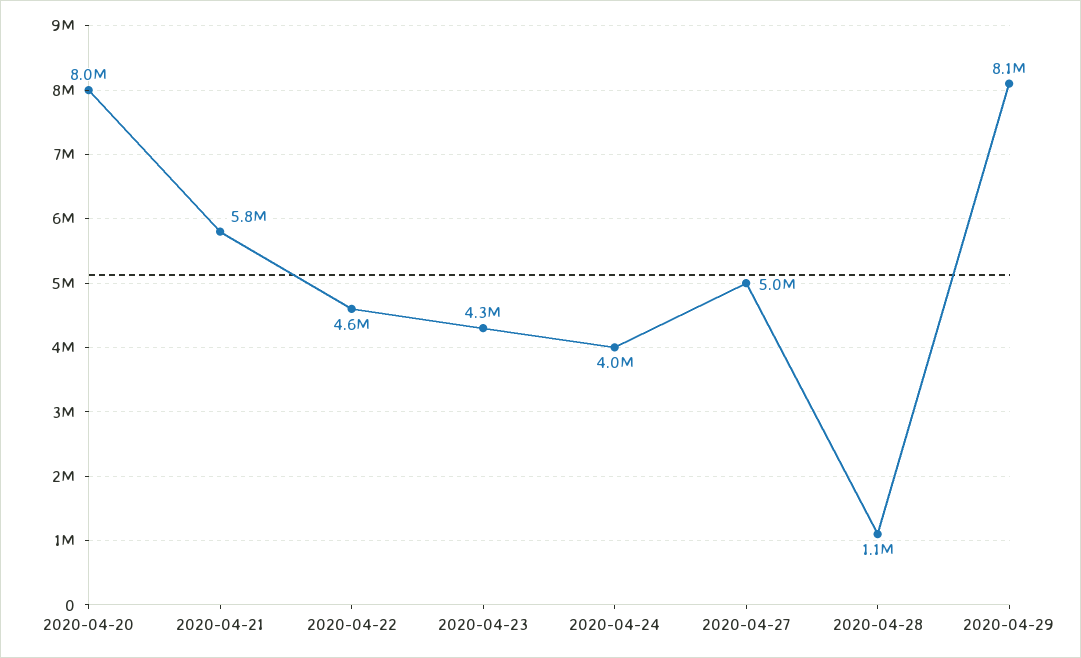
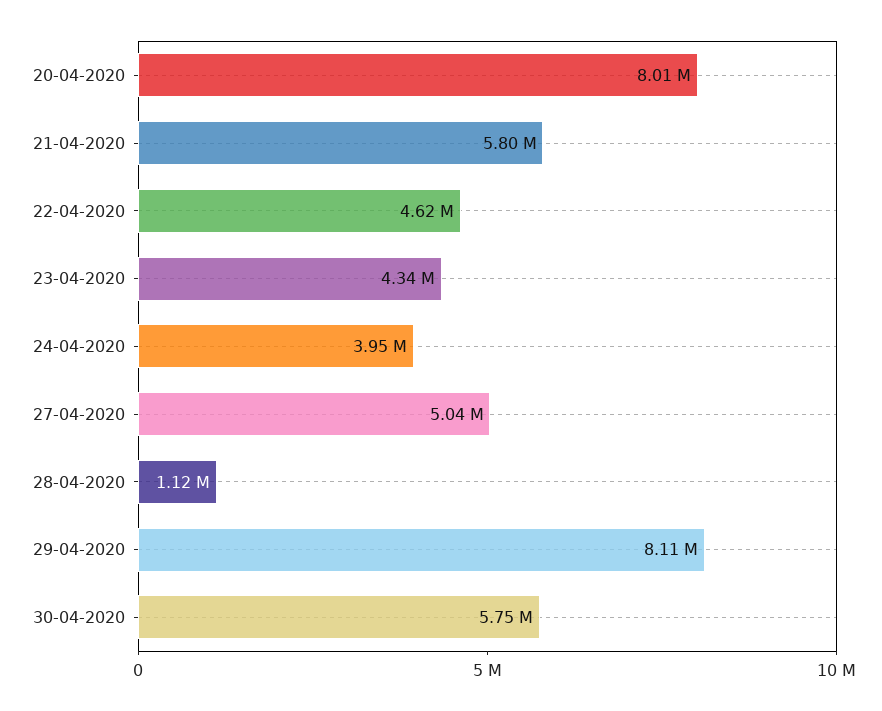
30-04-2020: none -> 5750000

